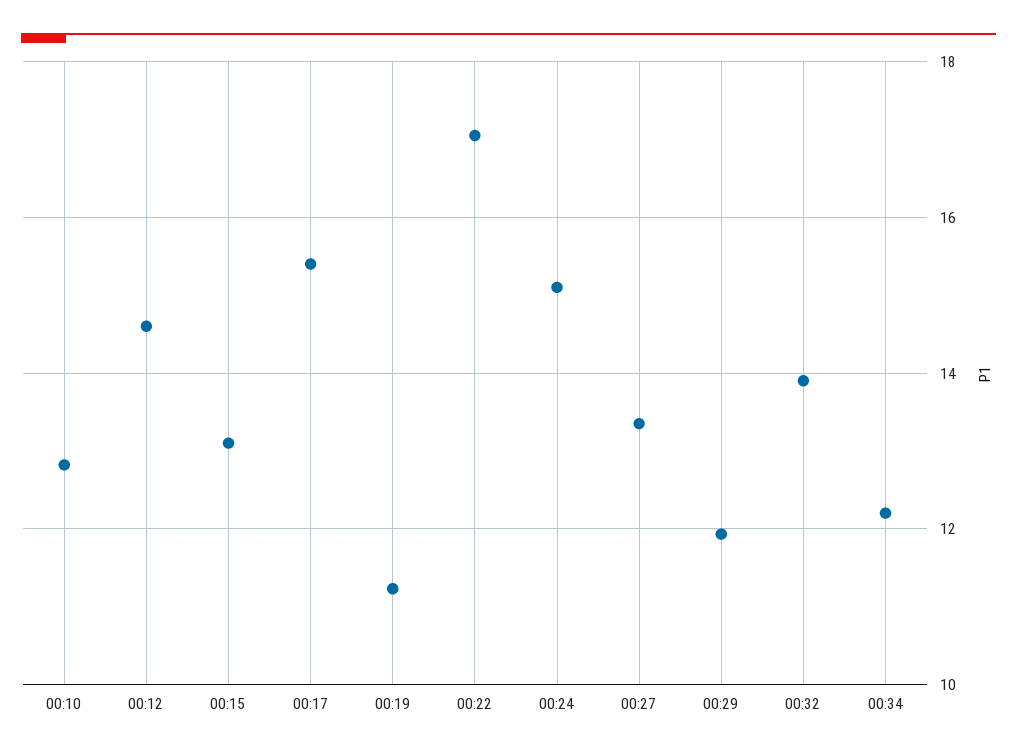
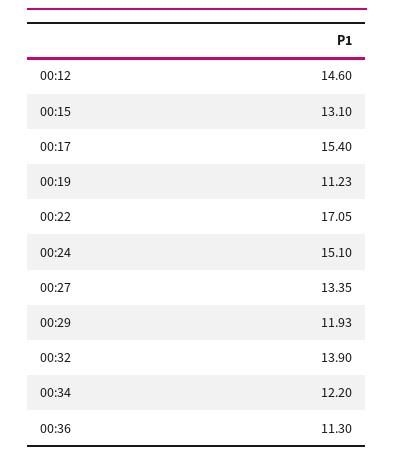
00:10: 12.8 -> none
00:36: none -> 11.3

